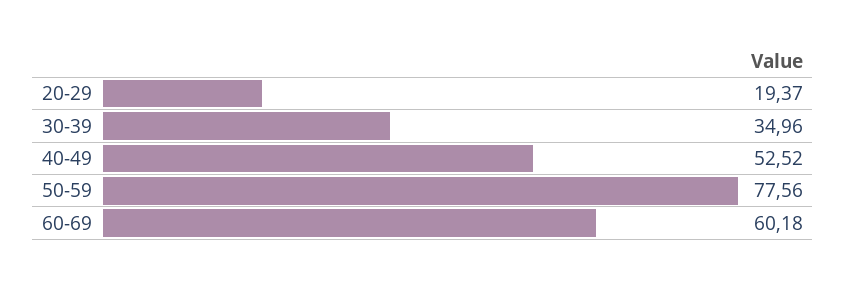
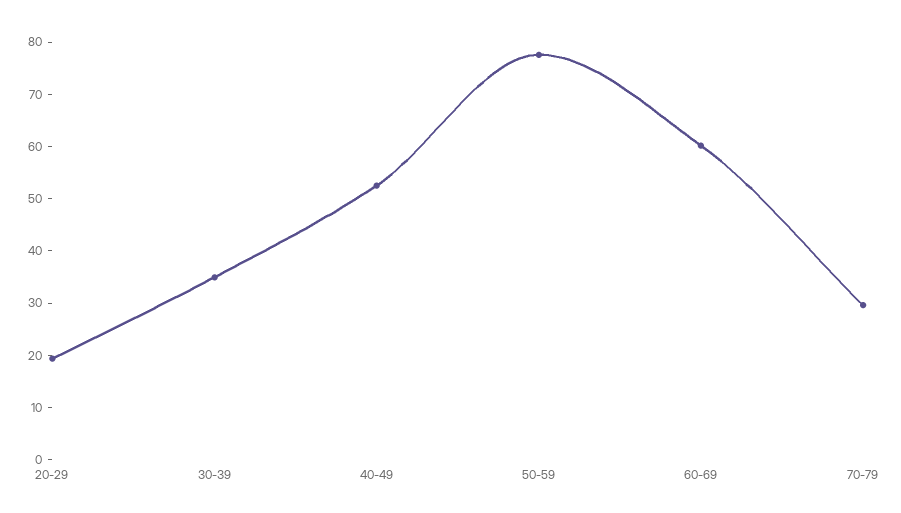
70-79: none -> 30

